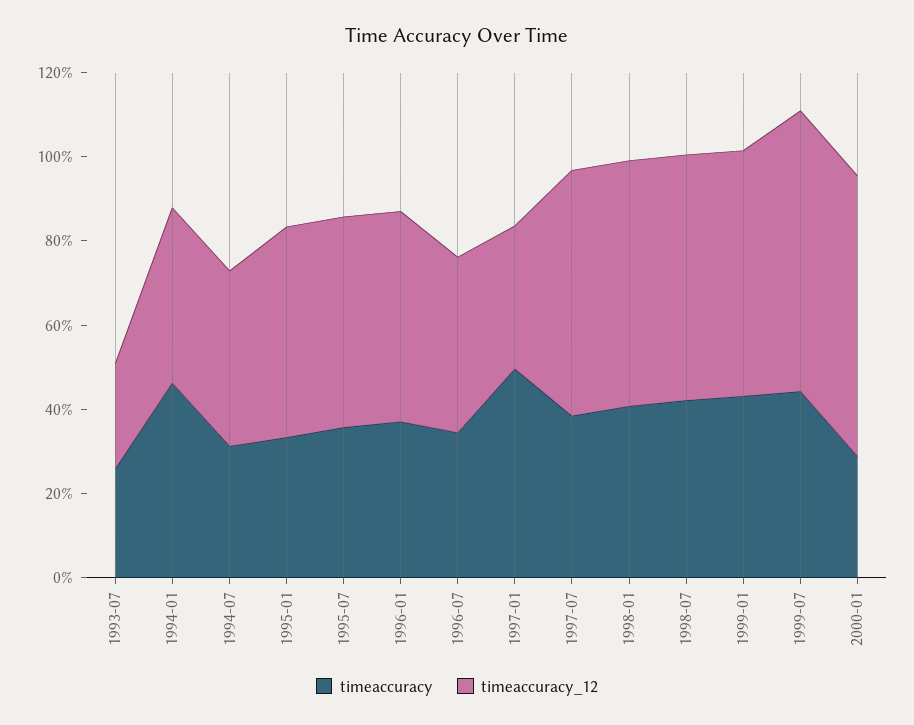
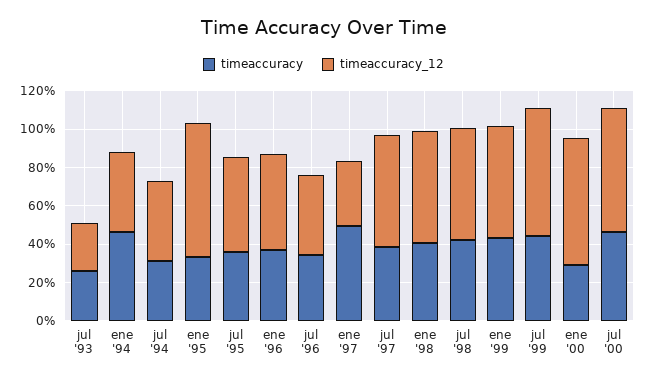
timeaccuracy_12, 1995-01: 50 -> 70
timeaccuracy, jul '00: none -> 45
timeaccuracy_12, jul '00: none -> 65

